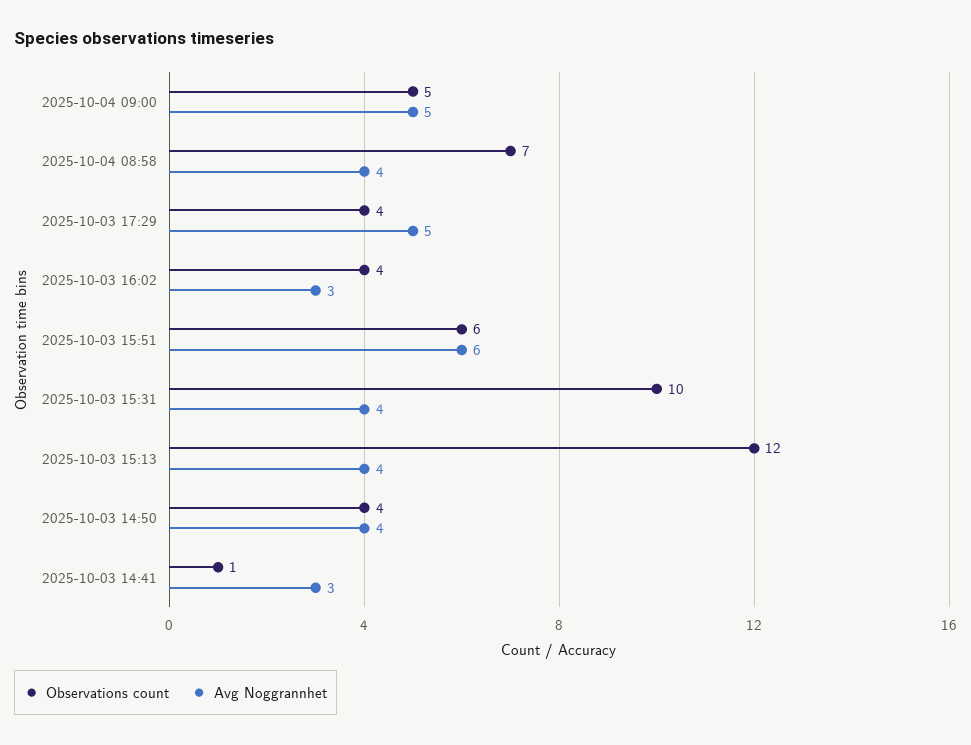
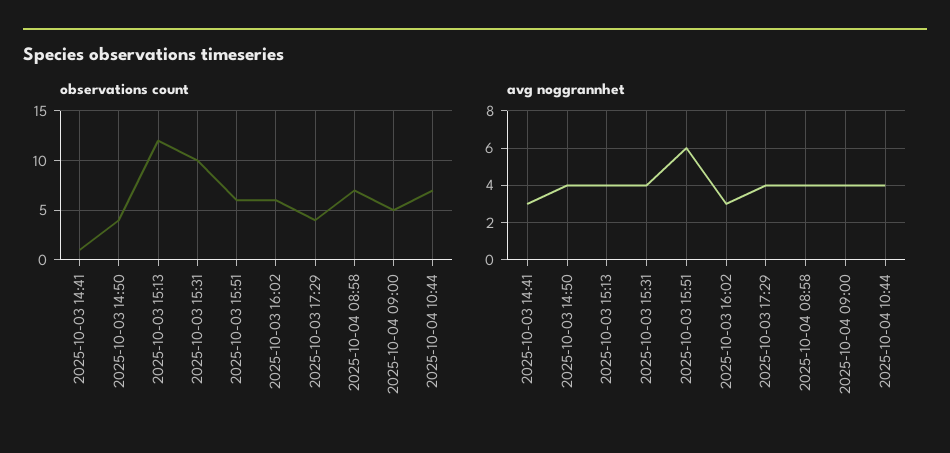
Avg Noggrannhet, 2025-10-04 09:00: 5 -> 4
Avg Noggrannhet, 2025-10-03 17:29: 5 -> 4
Observations count, 2025-10-03 16:02: 4 -> 6
Observations count, 2025-10-04 10:44: none -> 7
Avg Noggrannhet, 2025-10-04 10:44: none -> 4

